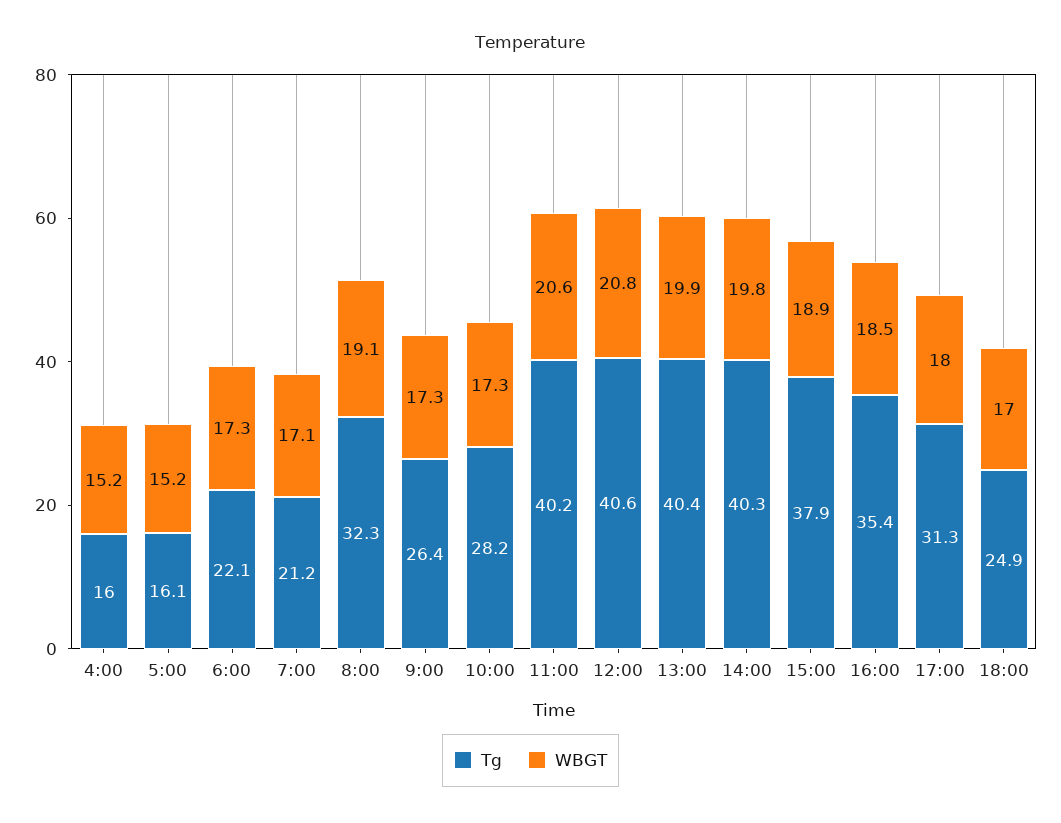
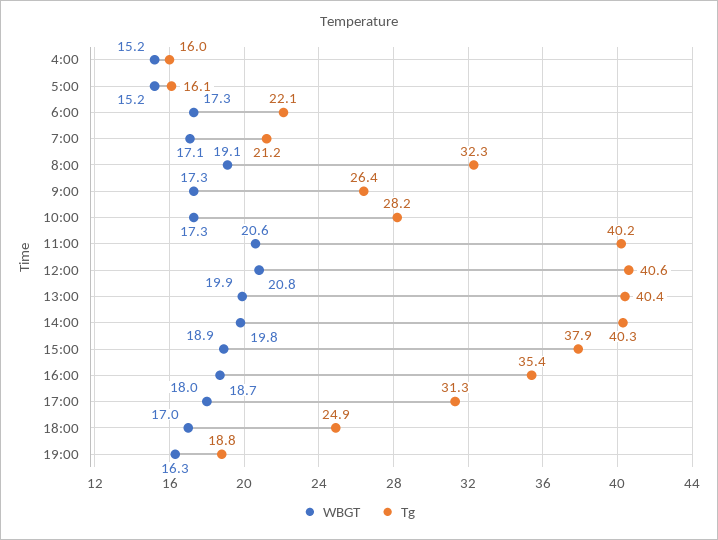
WBGT, 16:00: 18.5 -> 18.7
WBGT, 19:00: none -> 16.3
Tg, 19:00: none -> 18.8

